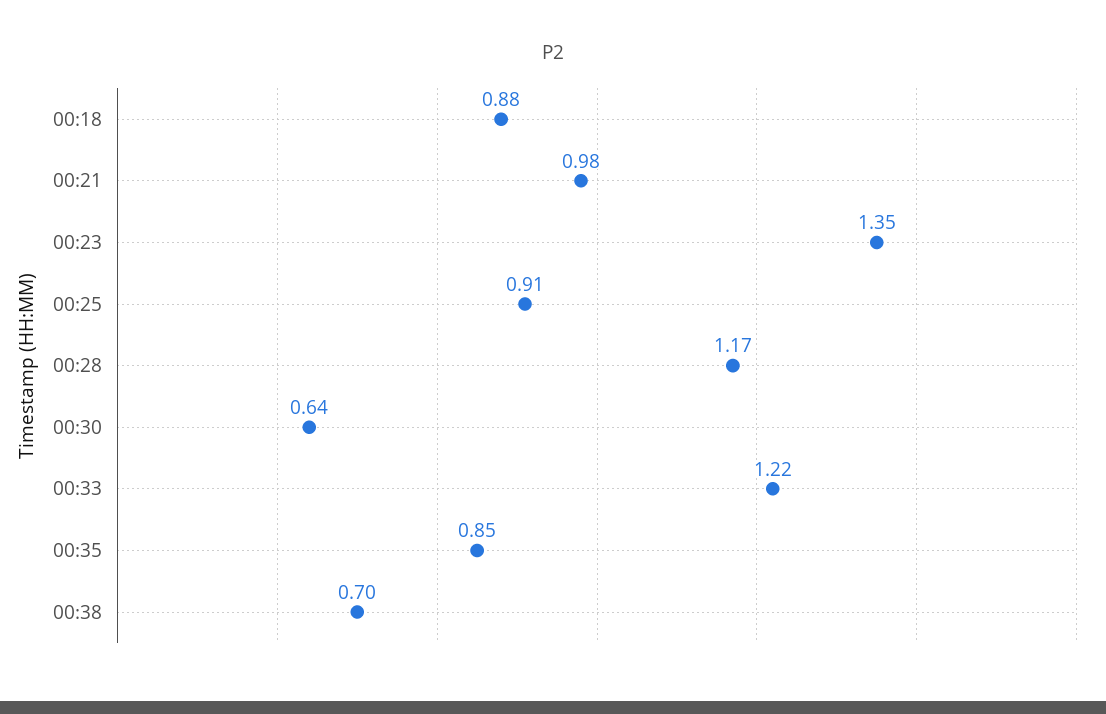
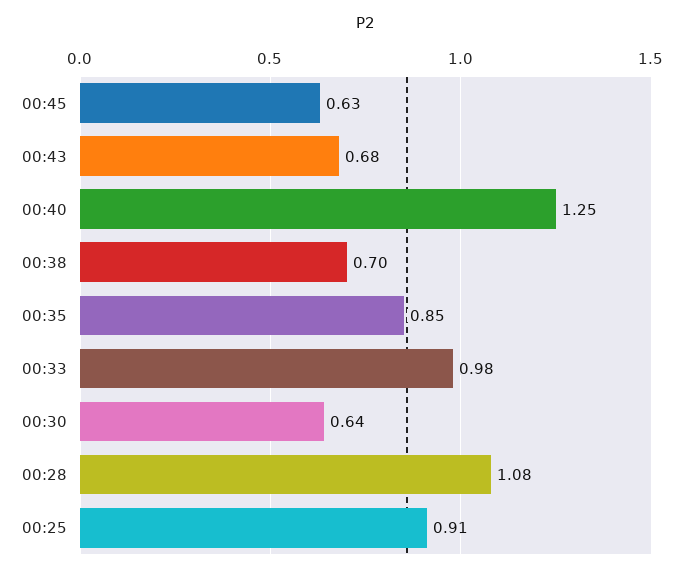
00:18: 0.88 -> none
00:21: 0.98 -> none
00:23: 1.35 -> none
00:28: 1.17 -> 1.08
00:33: 1.22 -> 0.98
00:45: none -> 0.63
00:43: none -> 0.68
00:40: none -> 1.25

